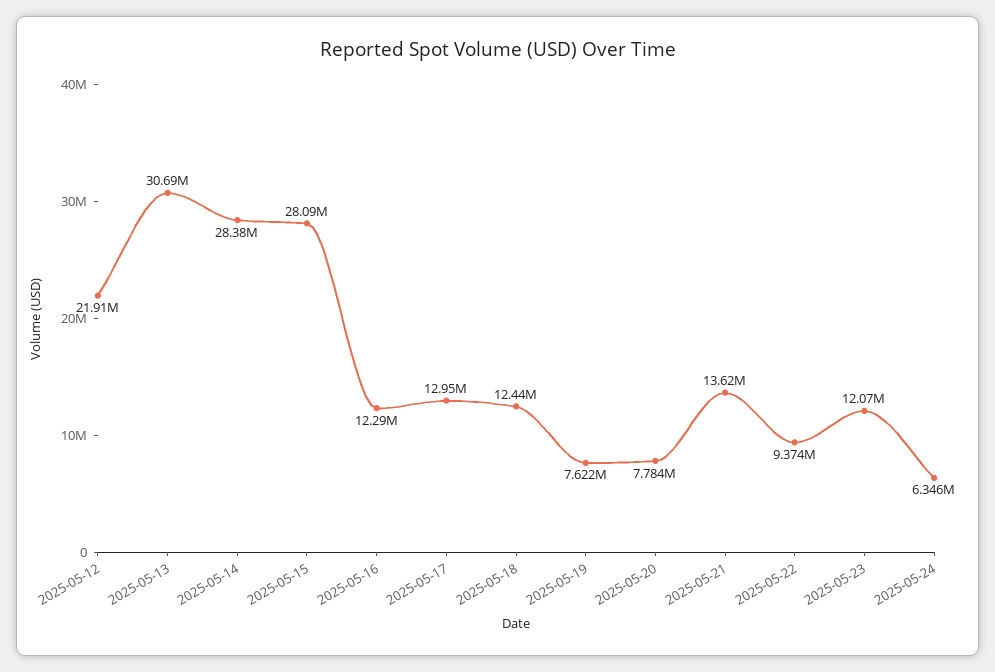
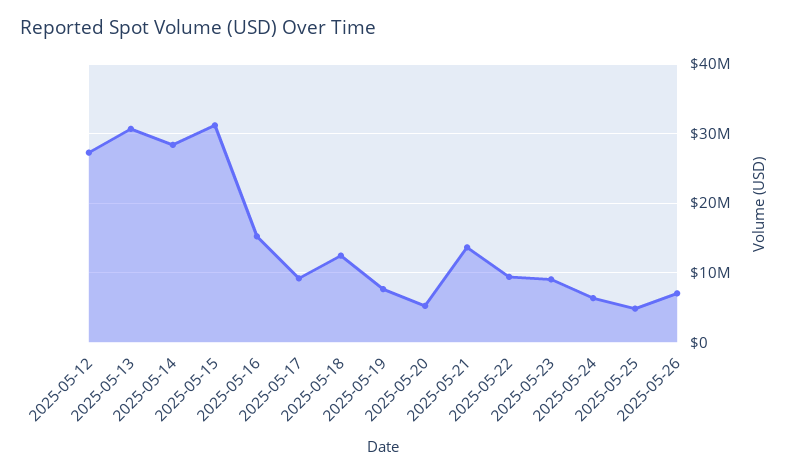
2025-05-12: 21910000 -> 27000000
2025-05-15: 28090000 -> 31000000
2025-05-16: 12290000 -> 15000000
2025-05-17: 12950000 -> 9000000
2025-05-20: 7784000 -> 5000000
2025-05-23: 12070000 -> 9000000
2025-05-25: none -> 5000000
2025-05-26: none -> 7000000

